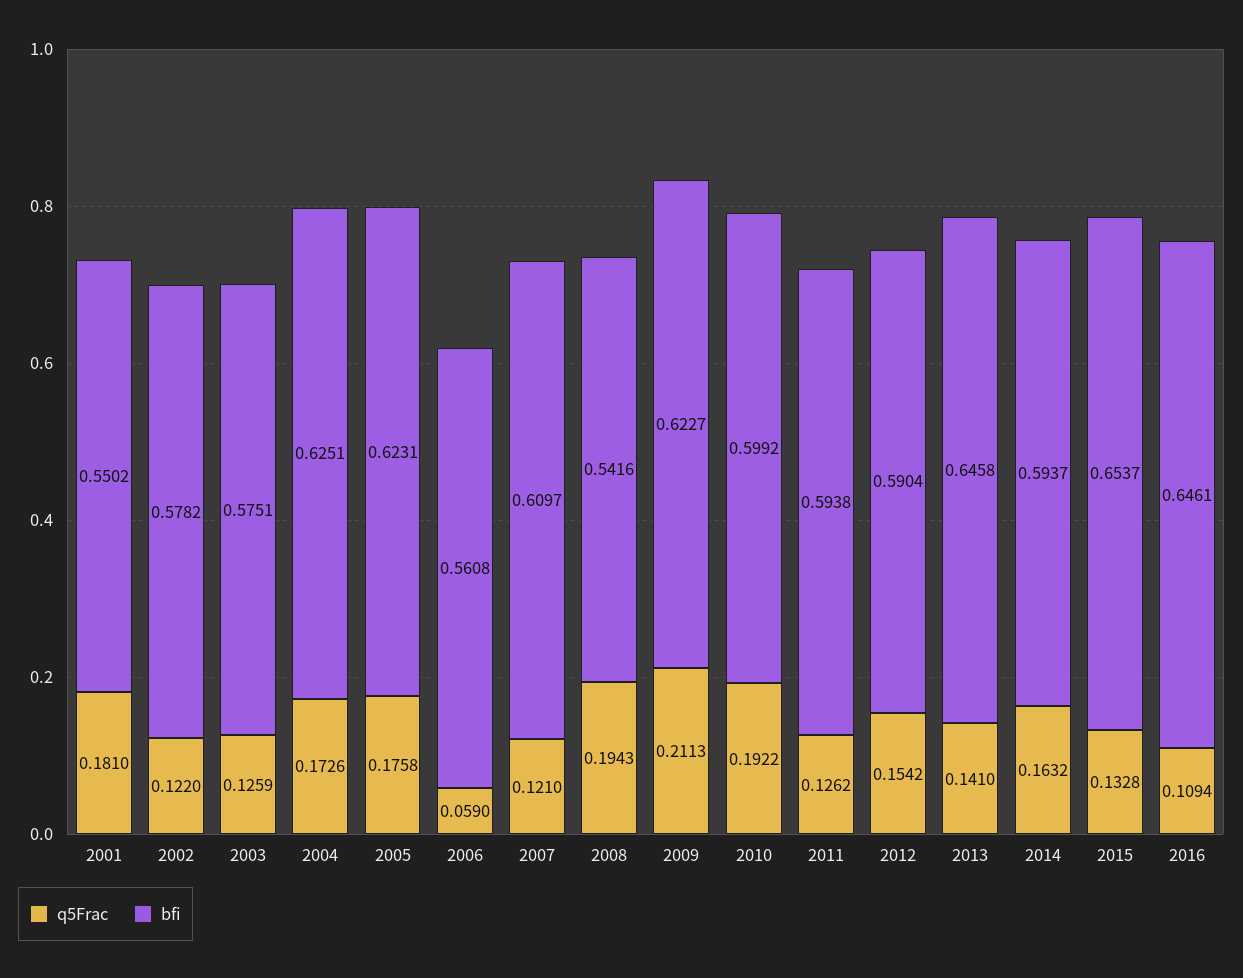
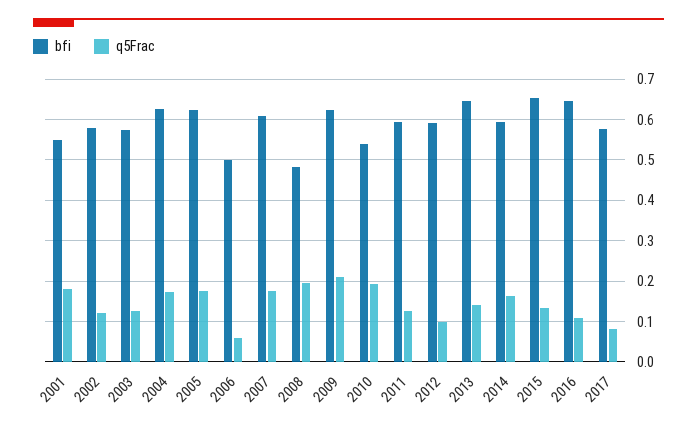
bfi, 2006: 0.5608 -> 0.5
q5Frac, 2007: 0.121 -> 0.18
bfi, 2008: 0.5416 -> 0.48
bfi, 2010: 0.5992 -> 0.54
q5Frac, 2012: 0.1542 -> 0.1
bfi, 2017: none -> 0.58
q5Frac, 2017: none -> 0.08

